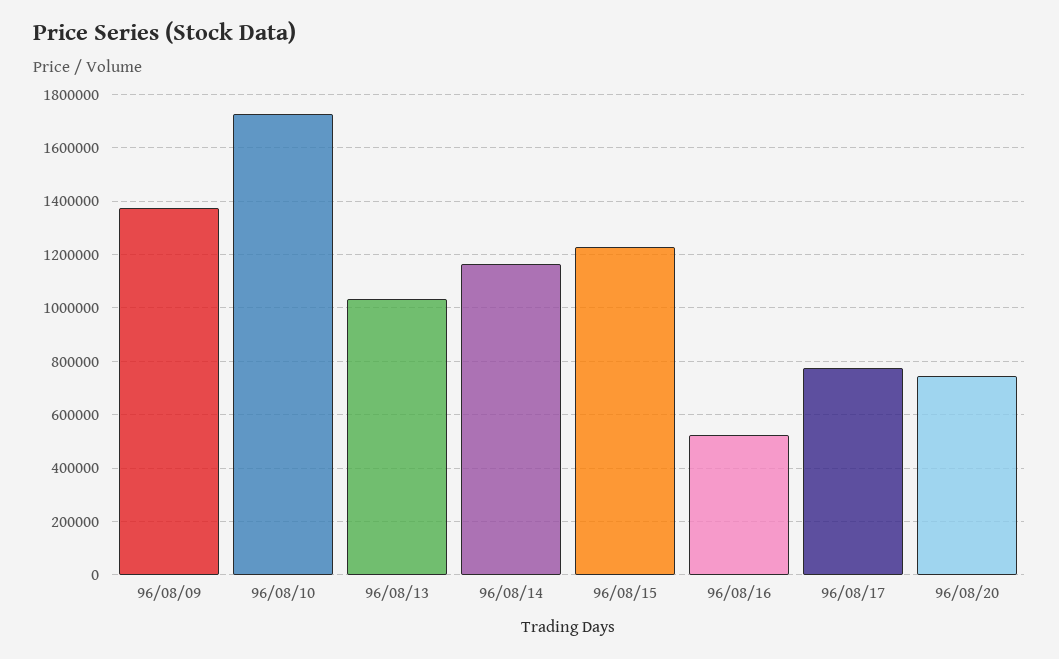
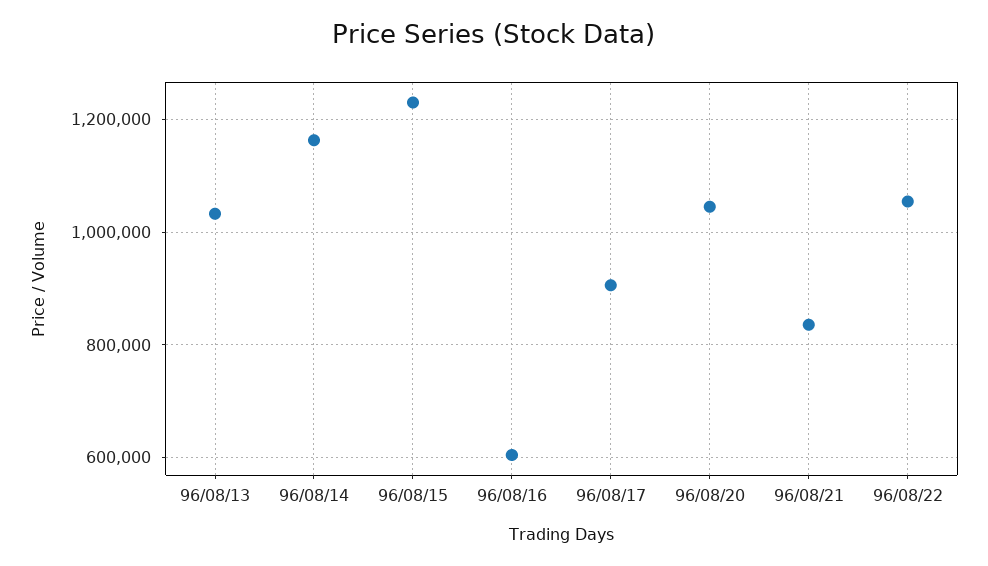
96/08/09: 1375000 -> none
96/08/10: 1725000 -> none
96/08/16: 525000 -> 600000
96/08/17: 775000 -> 900000
96/08/20: 750000 -> 1040000
96/08/21: none -> 840000
96/08/22: none -> 1060000

